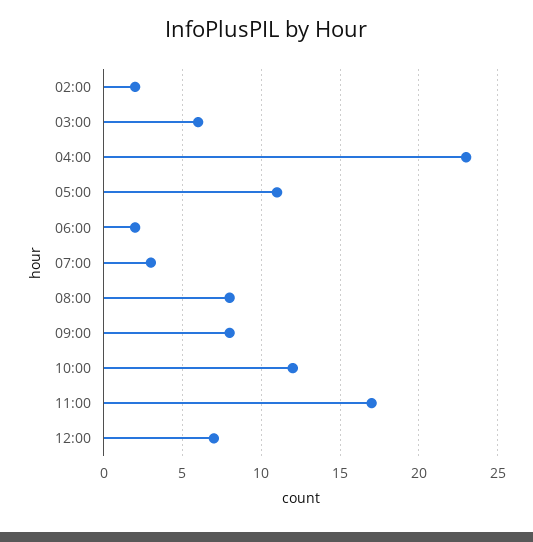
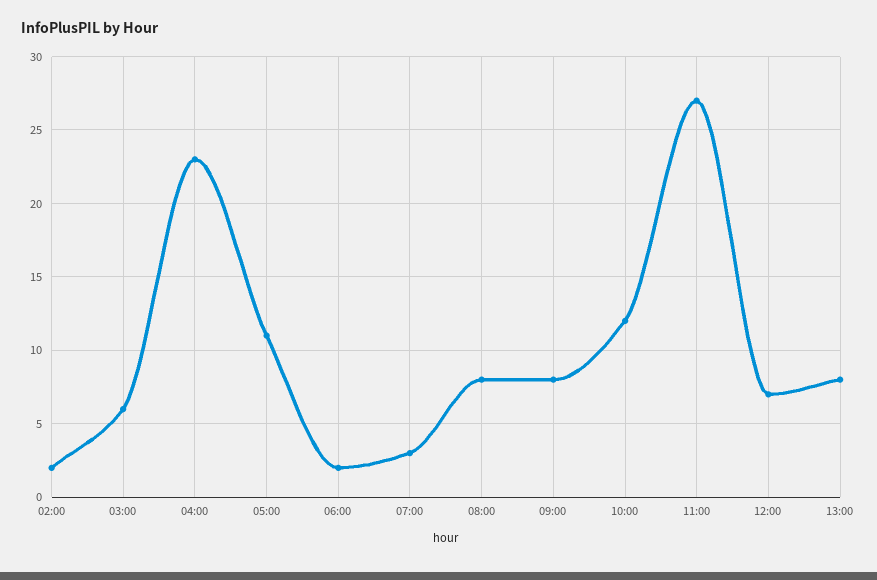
11:00: 17 -> 27
13:00: none -> 8

